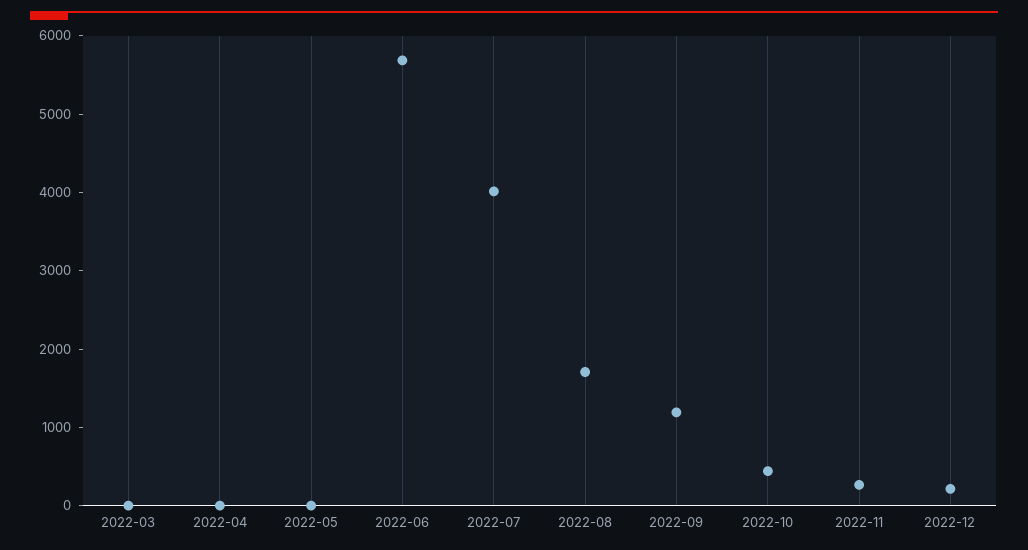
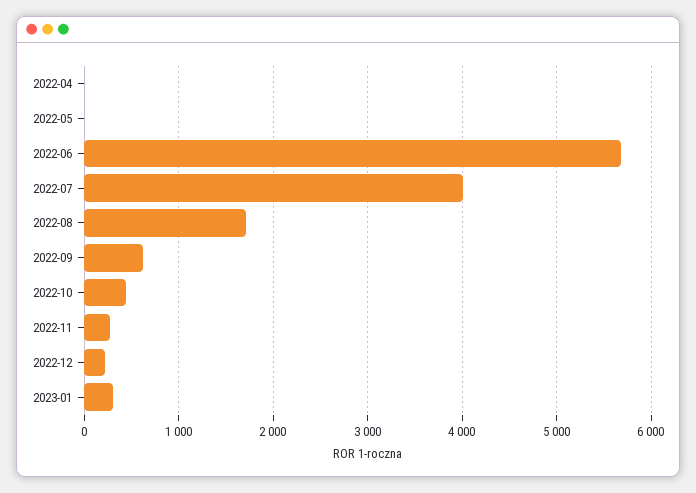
2022-03: 0 -> none
2022-09: 1200 -> 600
2023-01: none -> 300

